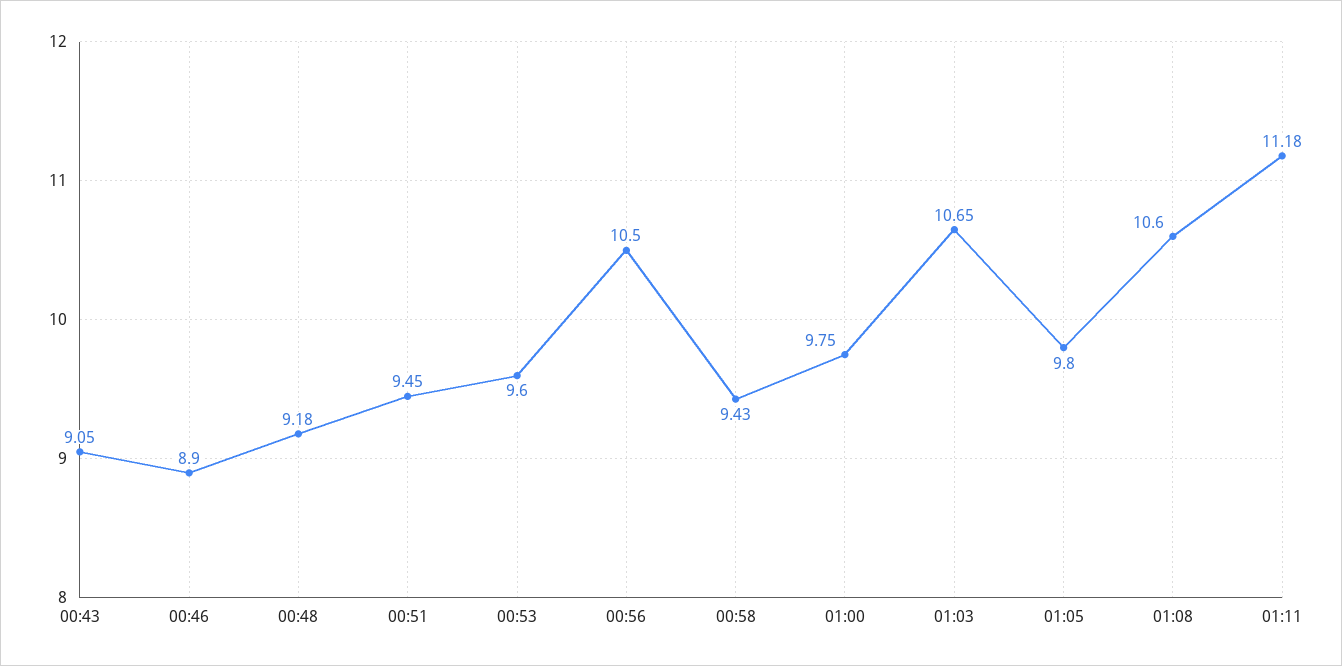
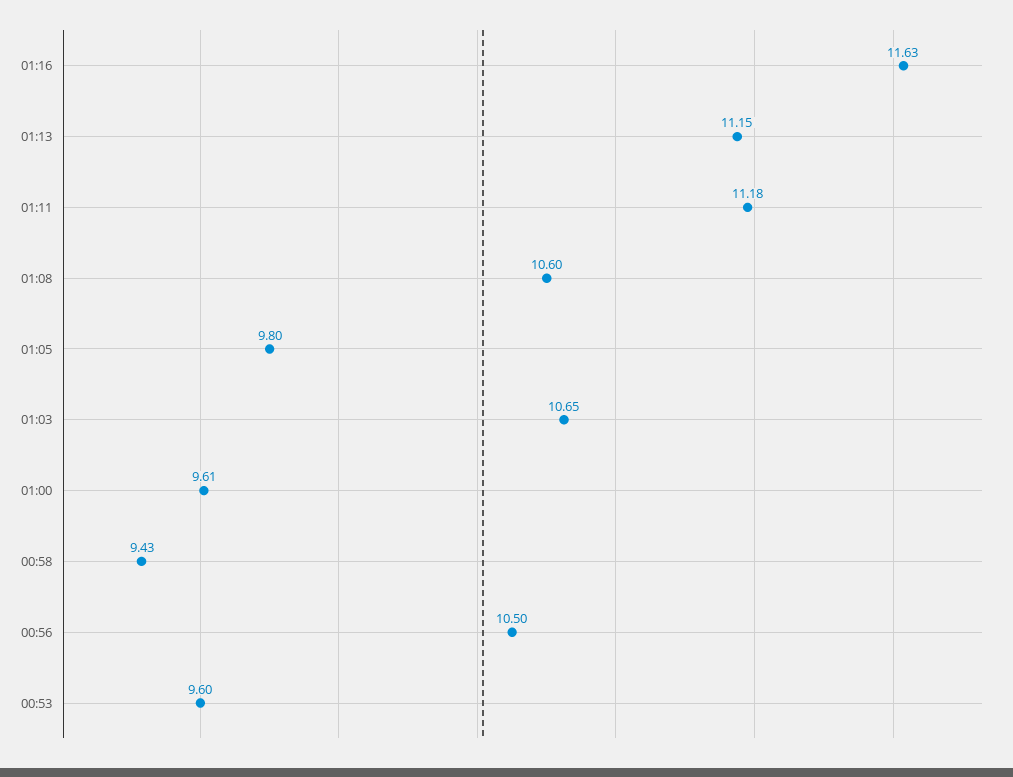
00:43: 9.05 -> none
00:46: 8.9 -> none
00:48: 9.18 -> none
00:51: 9.45 -> none
01:00: 9.75 -> 9.61
01:16: none -> 11.63
01:13: none -> 11.15

